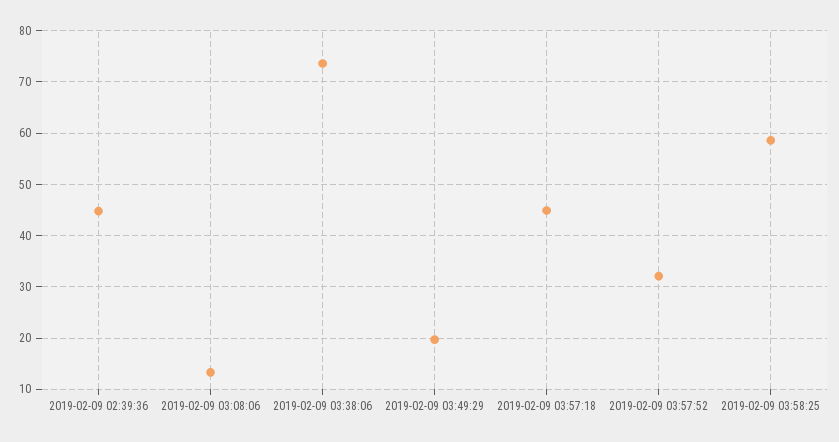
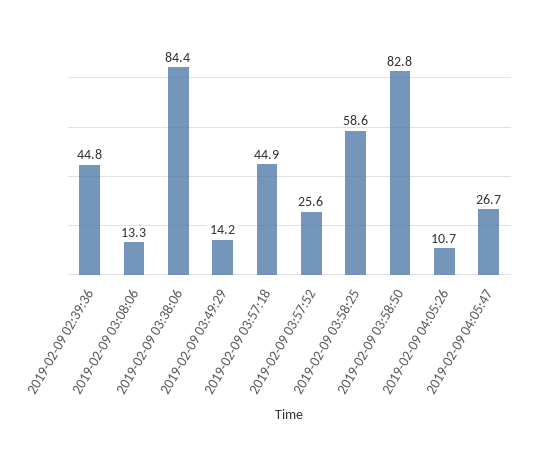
2019-02-09 03:38:06: 74 -> 84.4
2019-02-09 03:49:29: 20 -> 14.2
2019-02-09 03:57:52: 32 -> 25.6
2019-02-09 03:58:50: none -> 82.8
2019-02-09 04:05:26: none -> 10.7
2019-02-09 04:05:47: none -> 26.7

